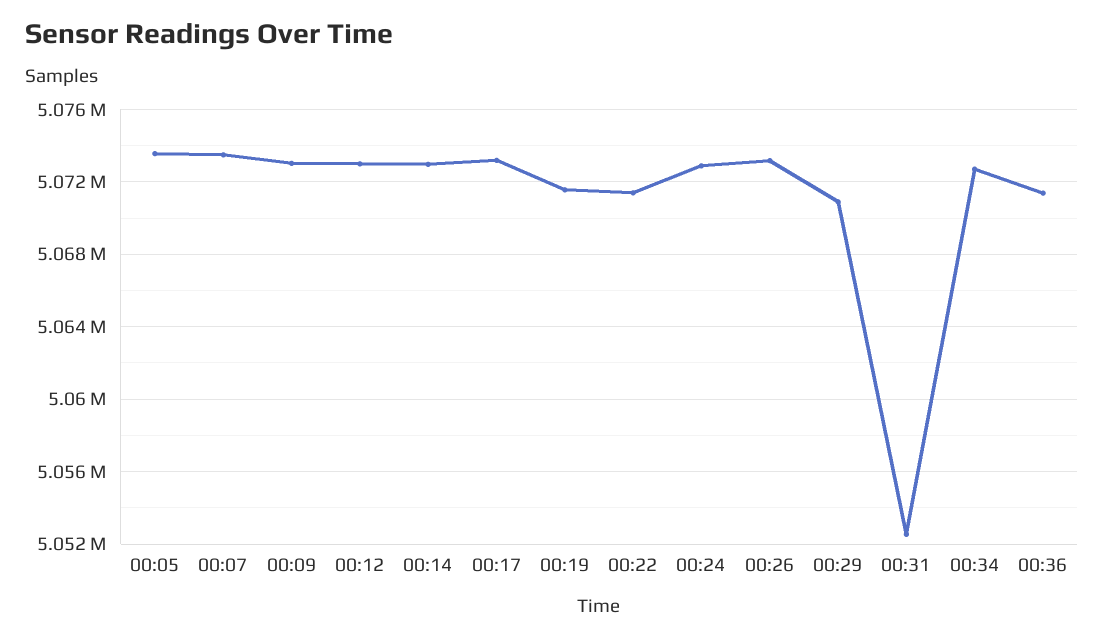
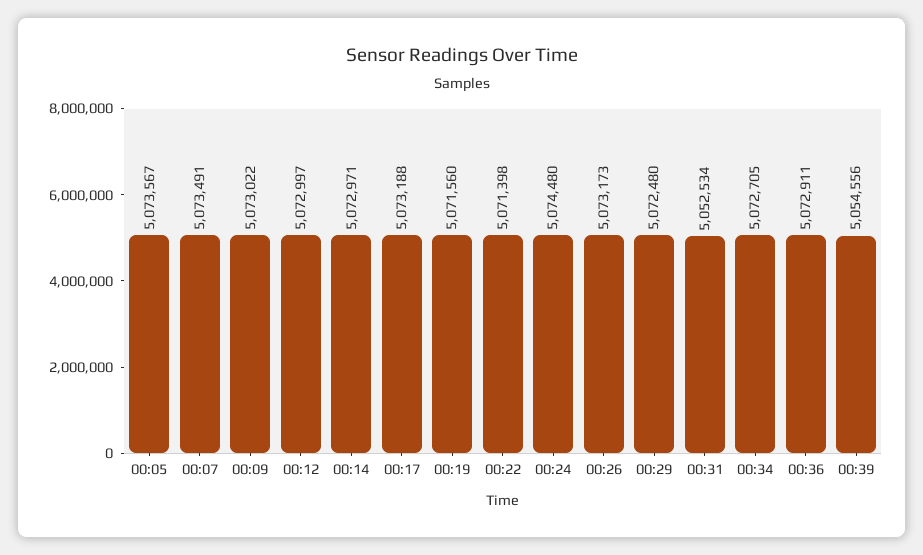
00:24: 5073000 -> 5074480
00:29: 5071000 -> 5072480
00:36: 5071500 -> 5072911
00:39: none -> 5054556

